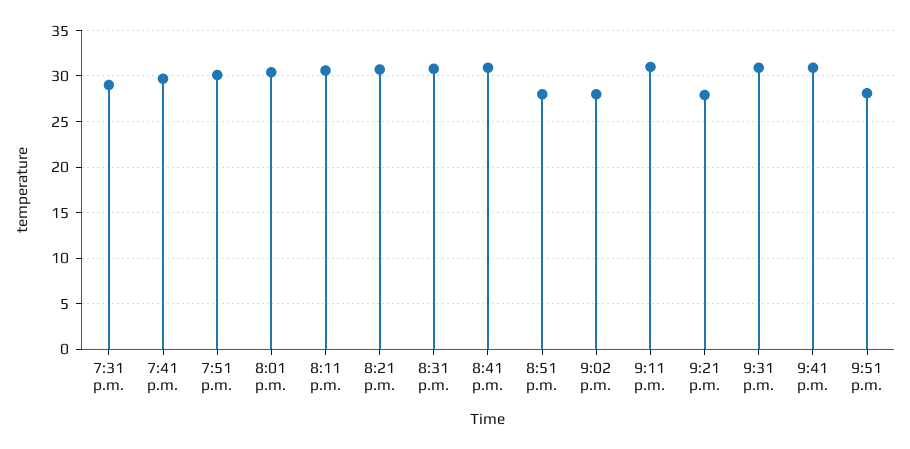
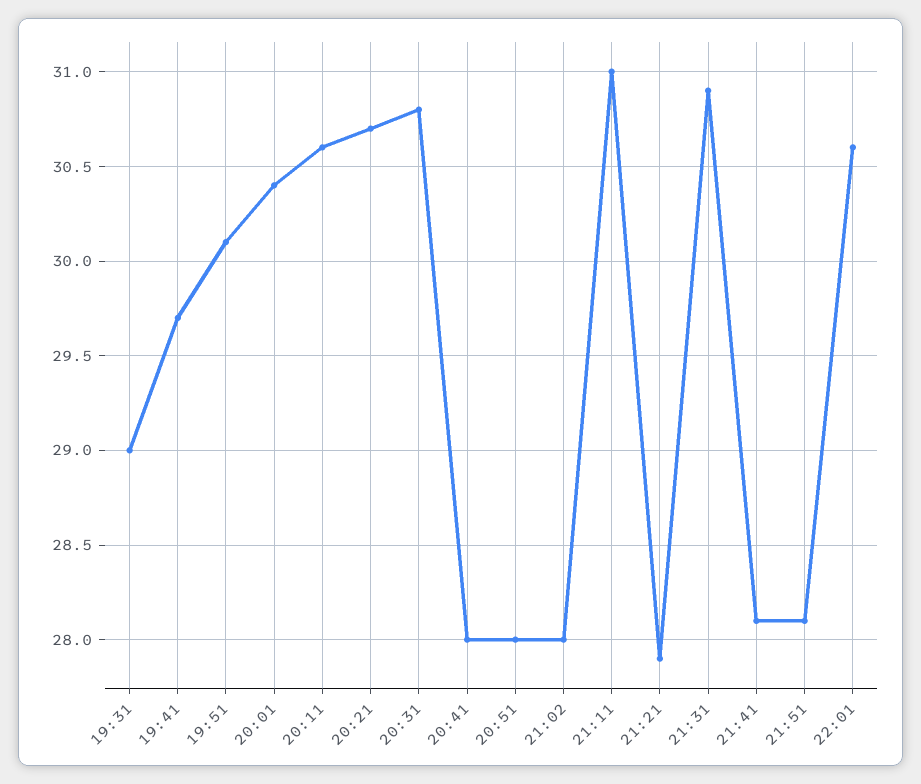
8:41 p.m.: 31 -> 28
9:41 p.m.: 31 -> 28.1
22:01: none -> 30.6

